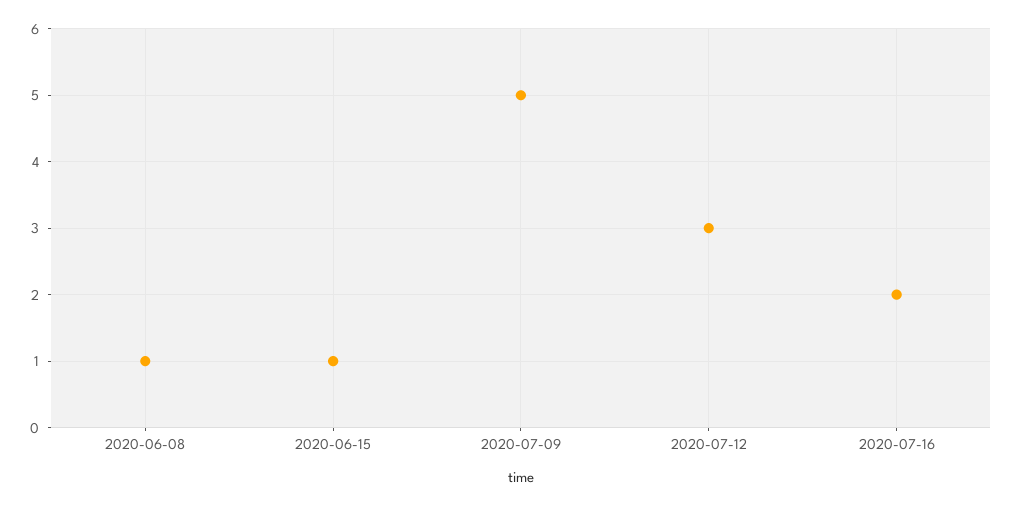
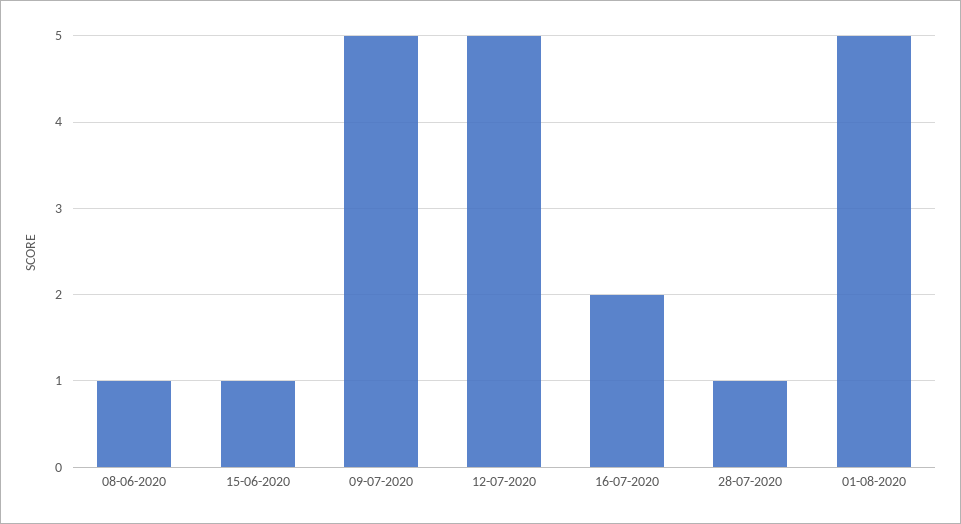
2020-07-12: 3 -> 5
28-07-2020: none -> 1
01-08-2020: none -> 5

